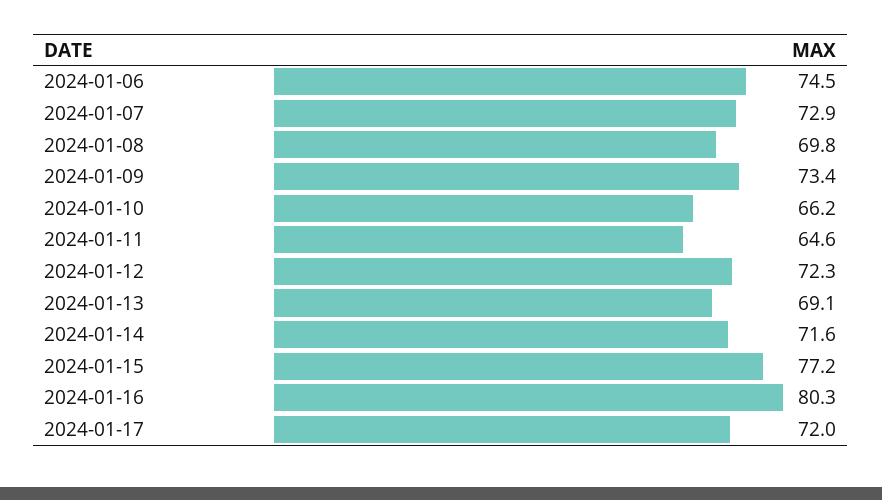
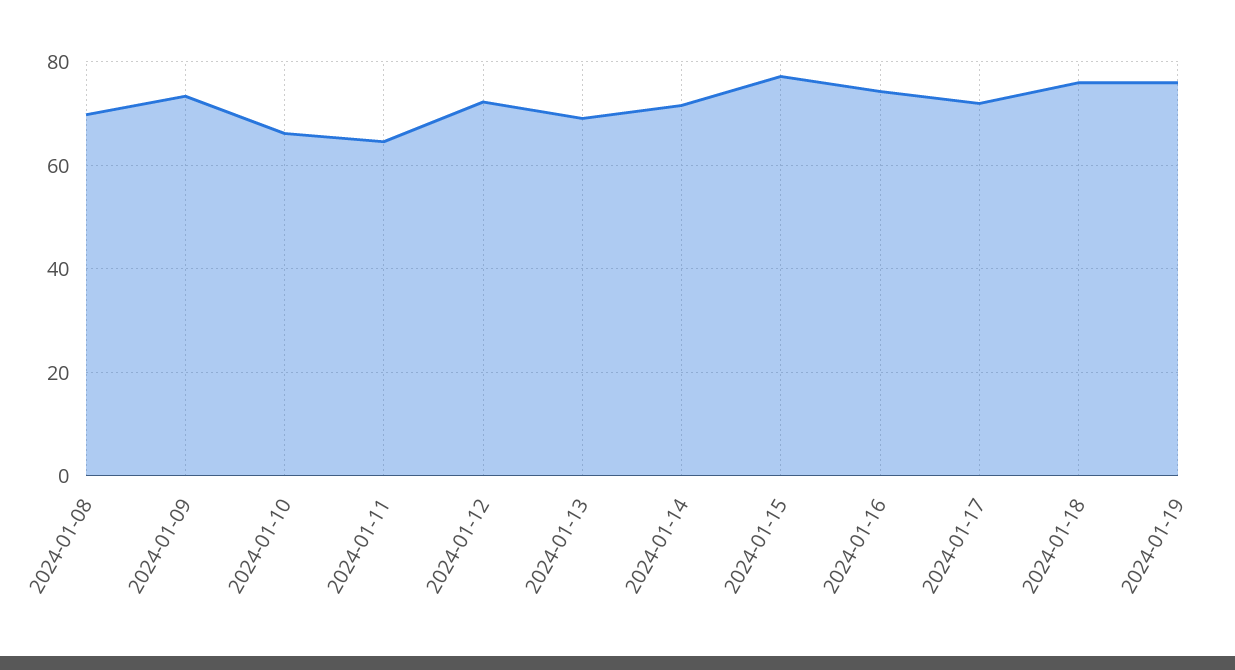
2024-01-06: 74.5 -> none
2024-01-07: 72.9 -> none
2024-01-16: 80.3 -> 74
2024-01-18: none -> 76
2024-01-19: none -> 76

